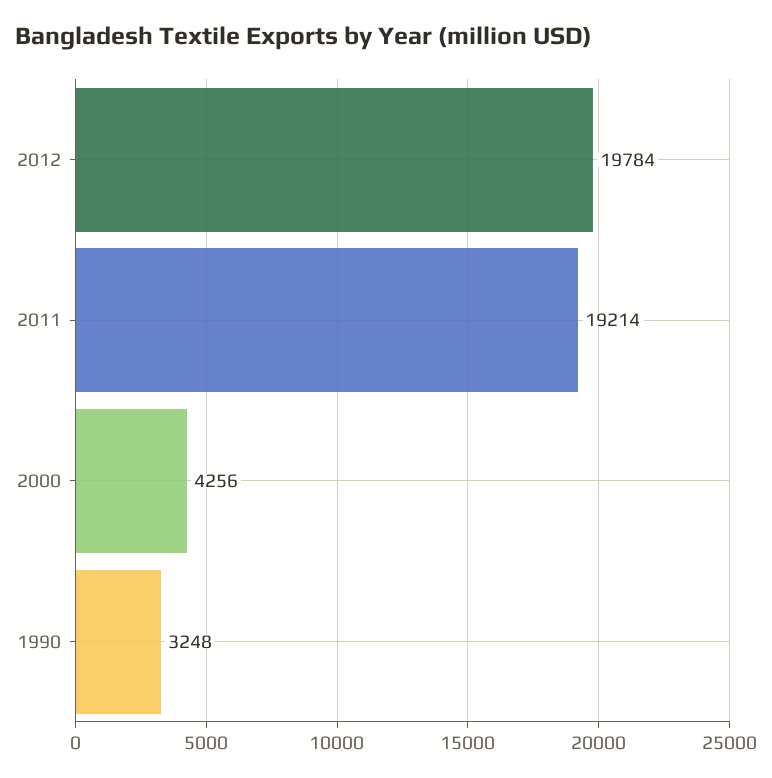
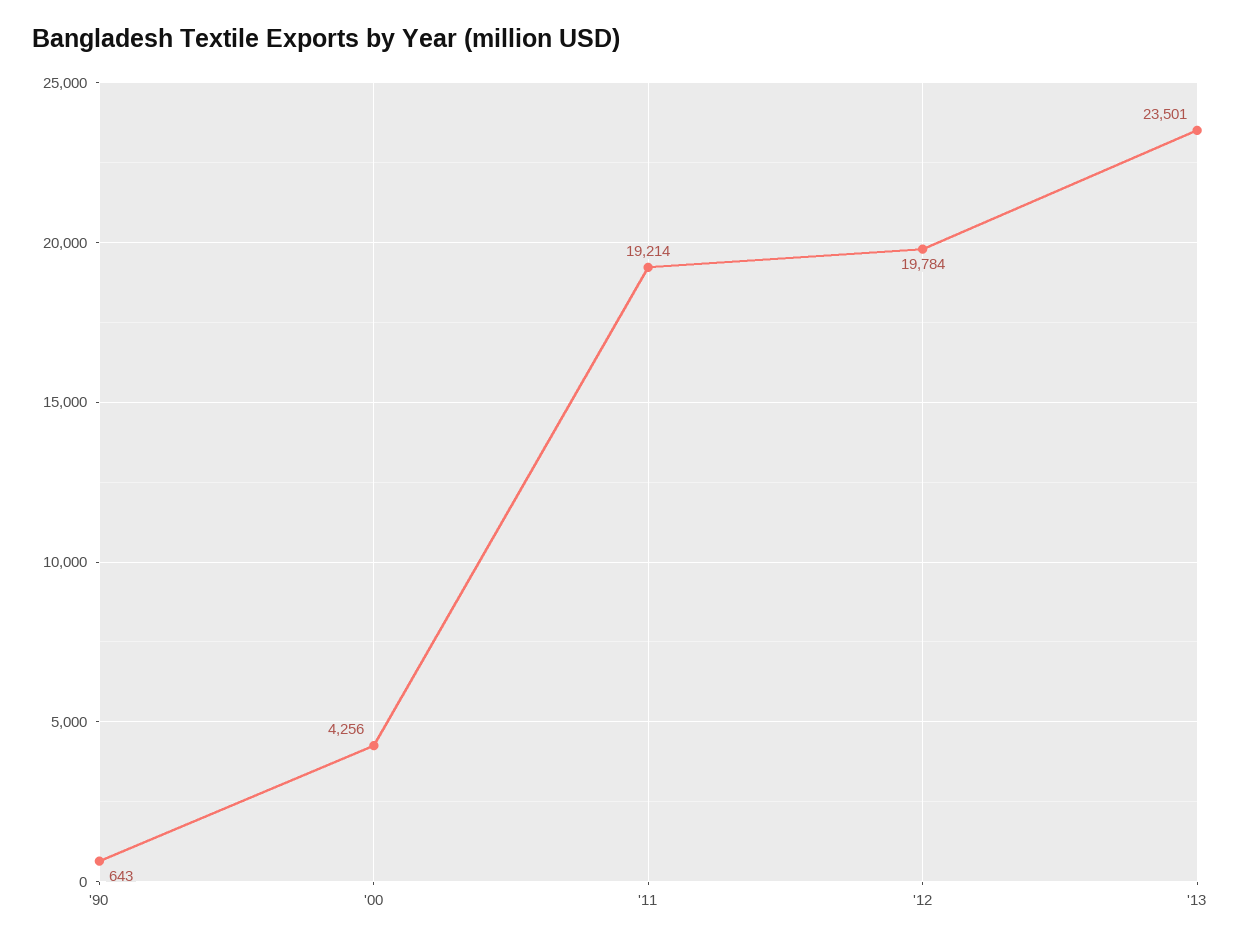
1990: 3248 -> 643
'13: none -> 23501

